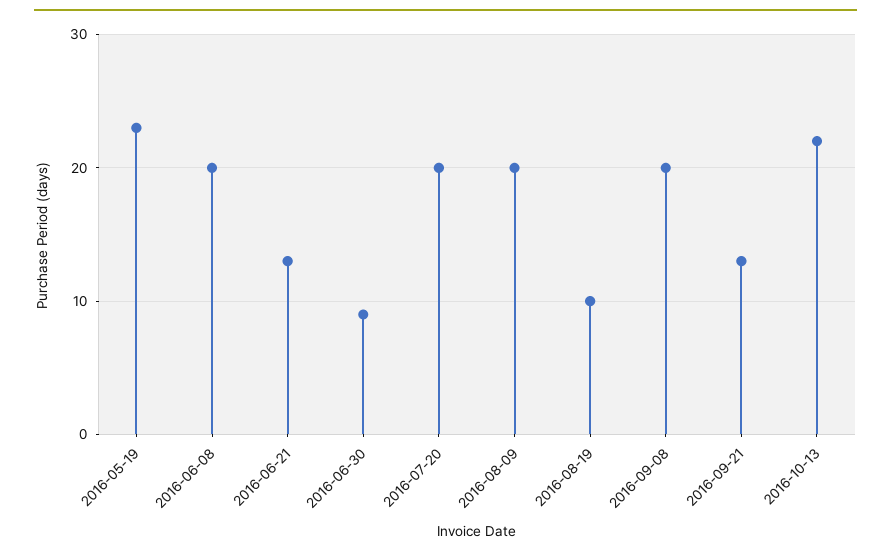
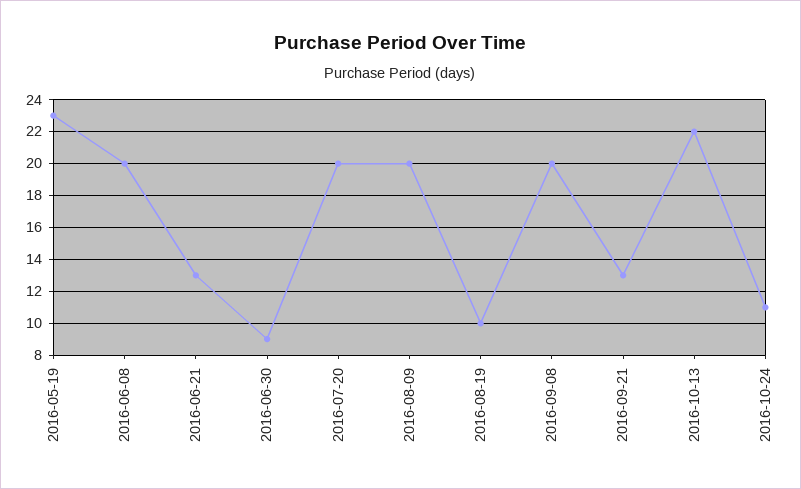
2016-10-24: none -> 11

